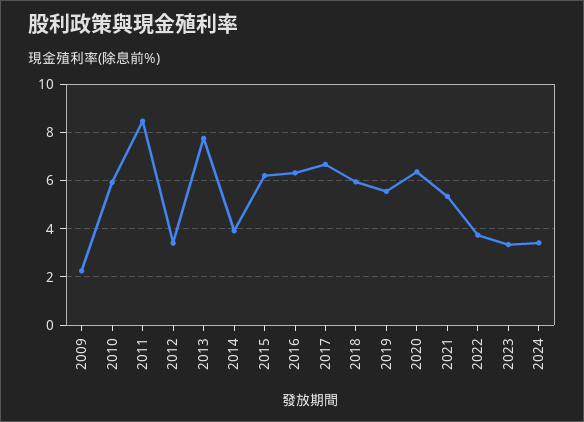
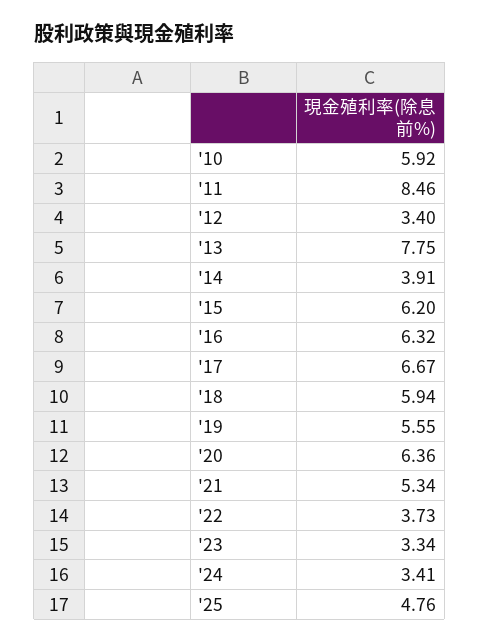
2009: 2.25 -> none
'25: none -> 4.76

